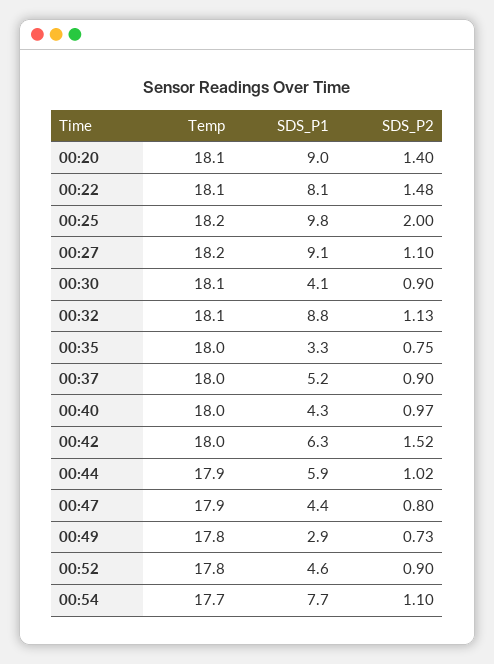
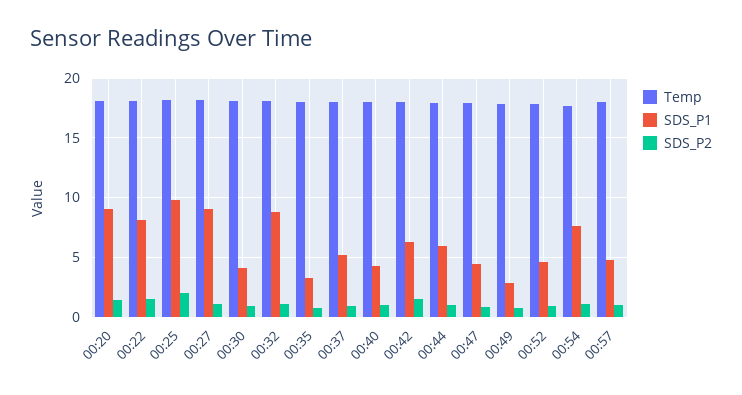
Temp, 00:57: none -> 18
SDS_P1, 00:57: none -> 5
SDS_P2, 00:57: none -> 1

